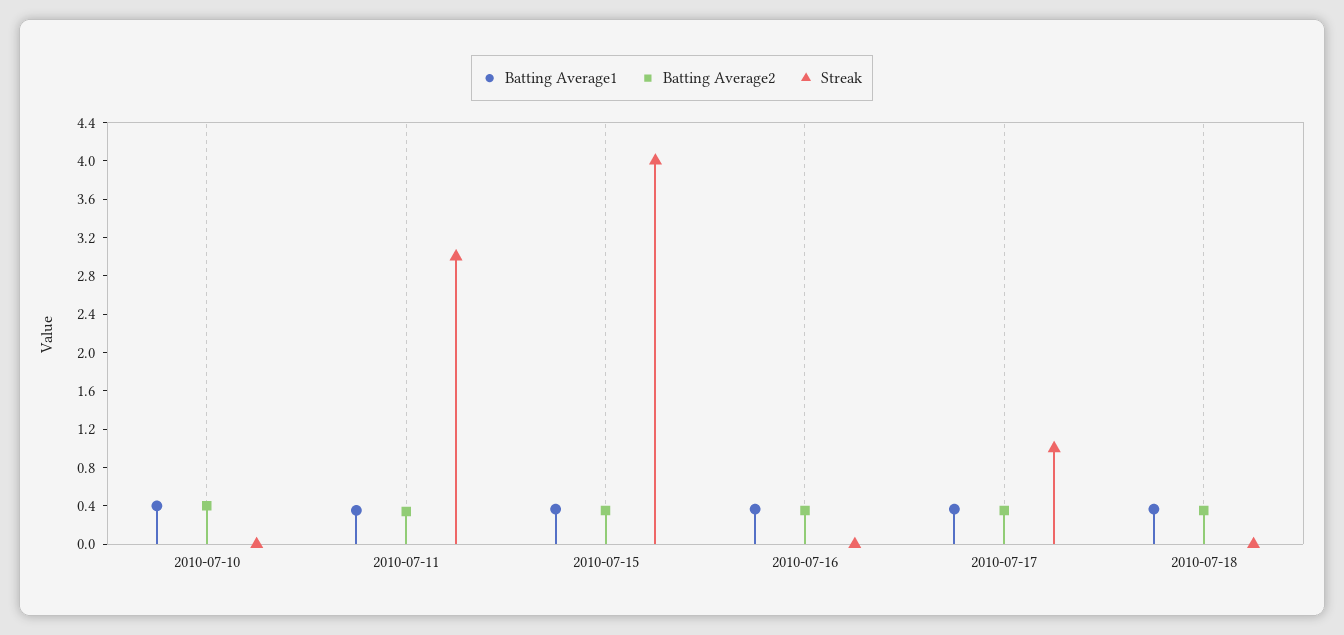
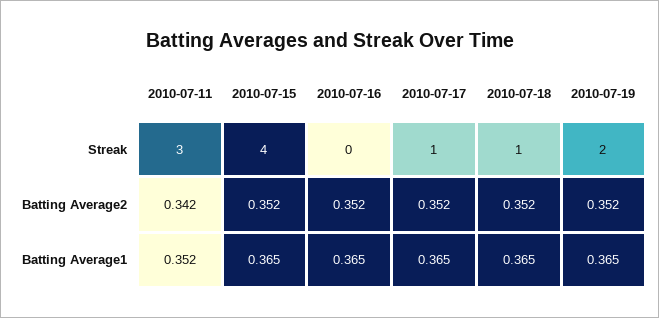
Batting Average1, 2010-07-10: 0.4 -> none
Batting Average2, 2010-07-10: 0.4 -> none
Streak, 2010-07-10: 0 -> none
Streak, 2010-07-18: 0 -> 1
Streak, 2010-07-19: none -> 2
Batting Average2, 2010-07-19: none -> 0.352
Batting Average1, 2010-07-19: none -> 0.365

